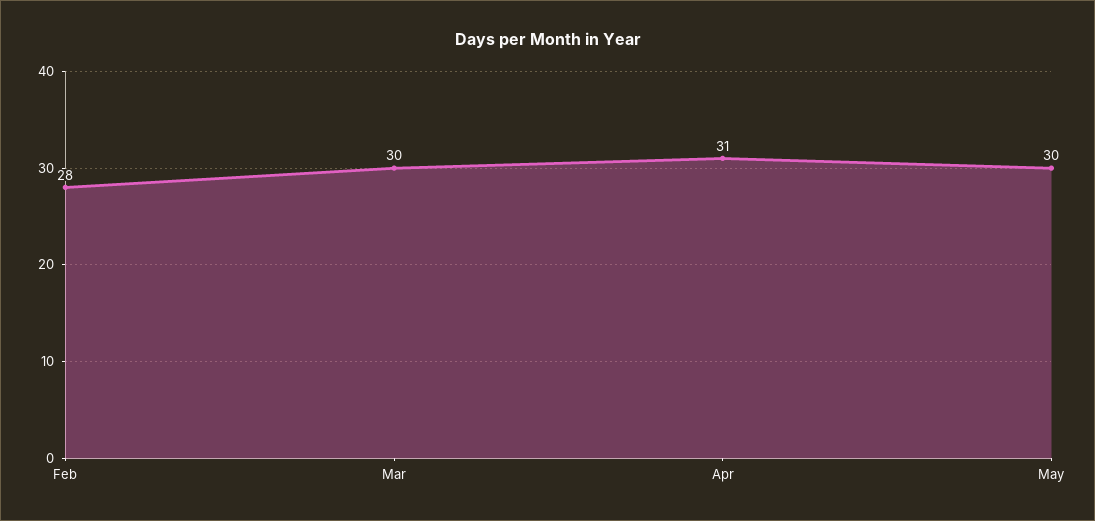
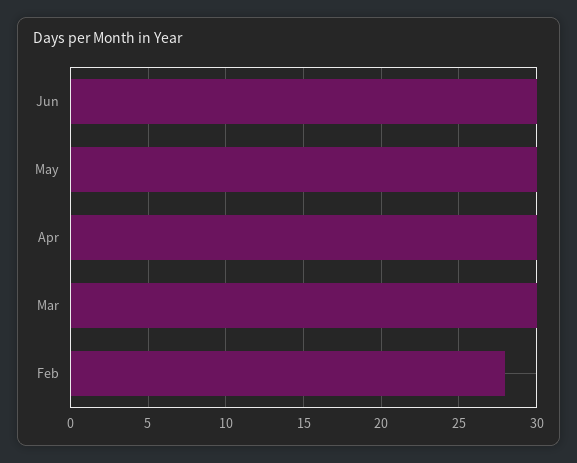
Apr: 31 -> 30
Jun: none -> 30

